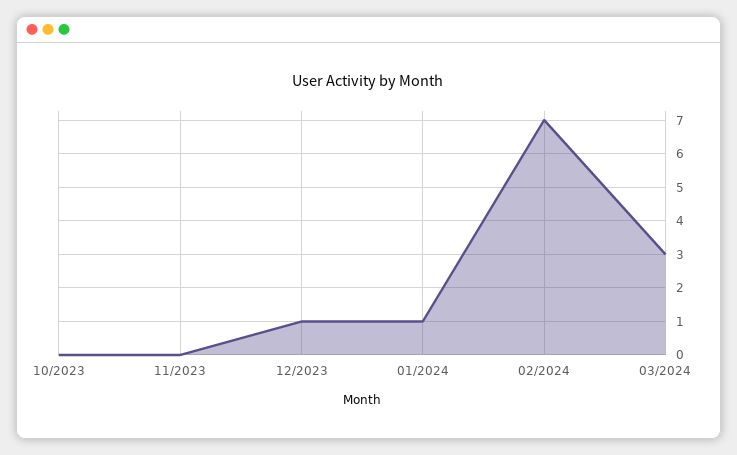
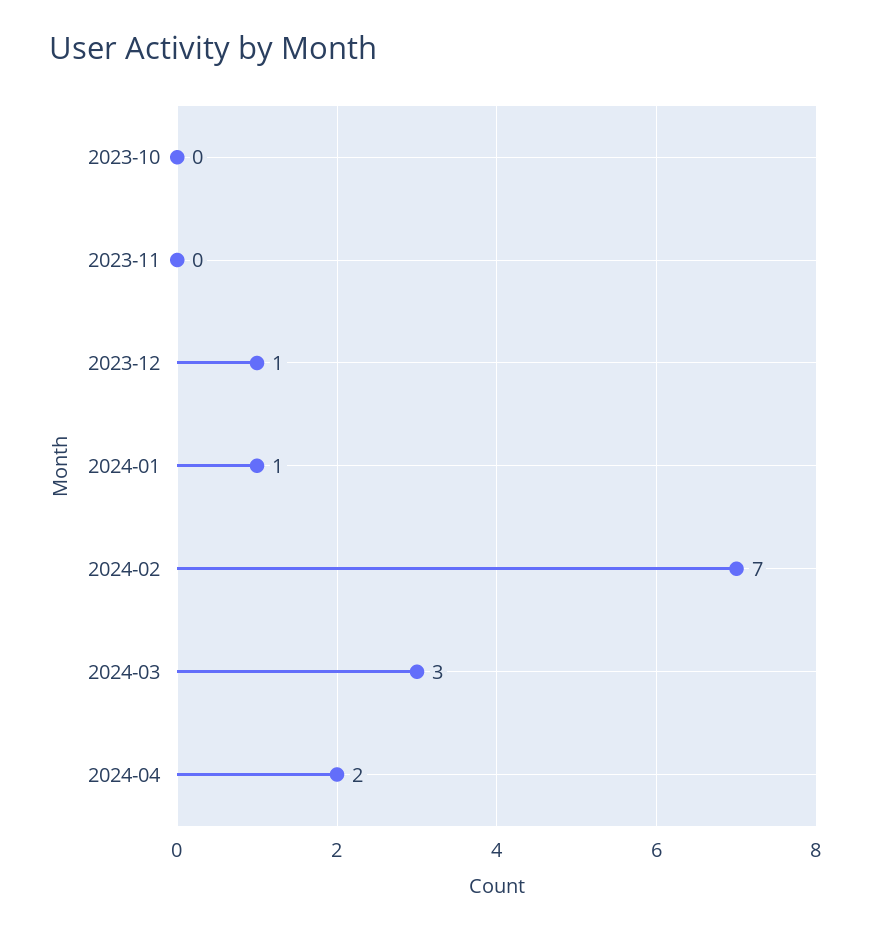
2024-04: none -> 2

